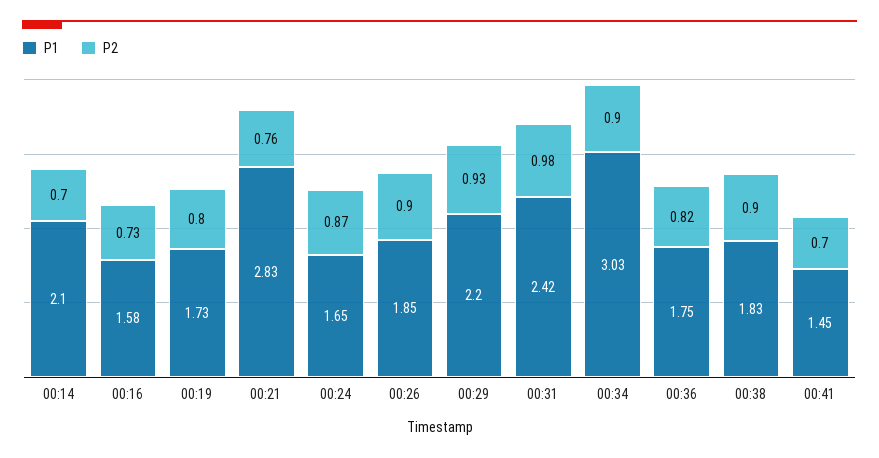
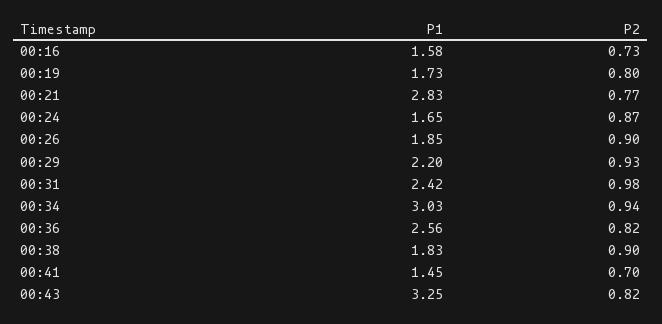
P1, 00:14: 2.1 -> none
P2, 00:14: 0.7 -> none
P2, 00:21: 0.76 -> 0.77
P2, 00:34: 0.9 -> 0.94
P1, 00:36: 1.75 -> 2.56
P1, 00:43: none -> 3.25
P2, 00:43: none -> 0.82

